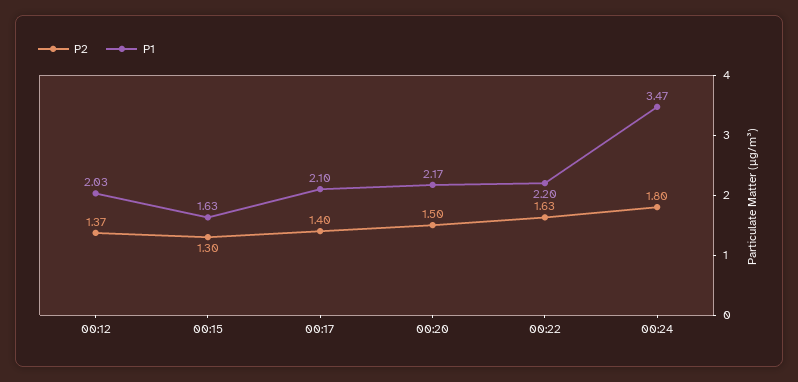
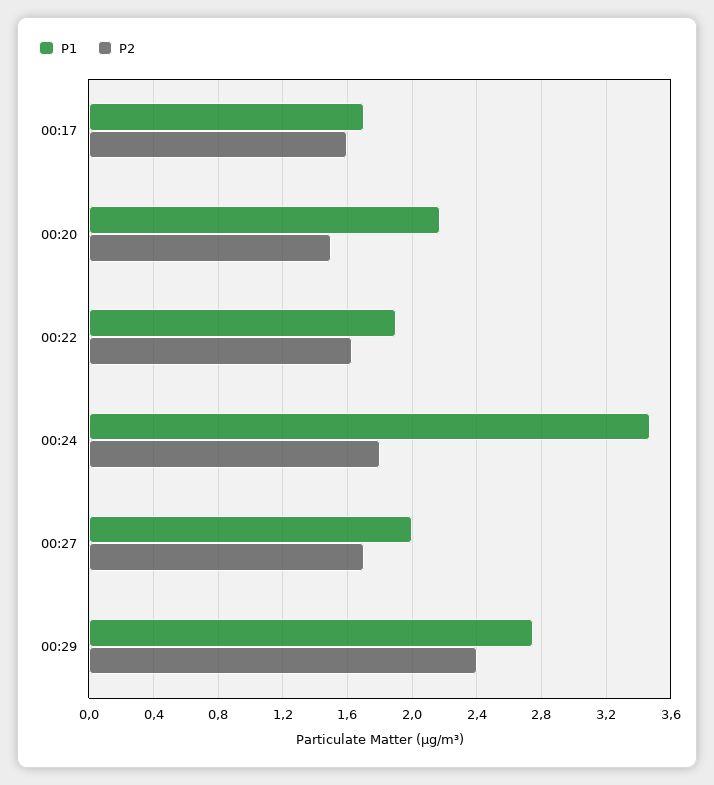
P2, 00:12: 1.37 -> none
P1, 00:12: 2.03 -> none
P2, 00:15: 1.3 -> none
P1, 00:15: 1.63 -> none
P2, 00:17: 1.4 -> 1.6
P1, 00:17: 2.1 -> 1.7
P1, 00:22: 2.2 -> 1.9
P1, 00:27: none -> 2
P2, 00:27: none -> 1.7
P1, 00:29: none -> 2.75
P2, 00:29: none -> 2.4

